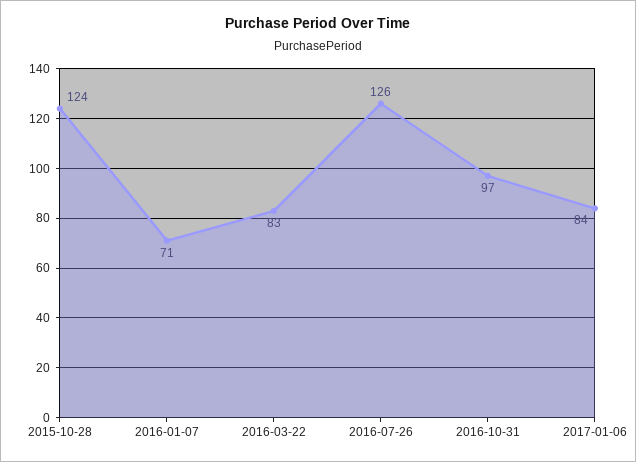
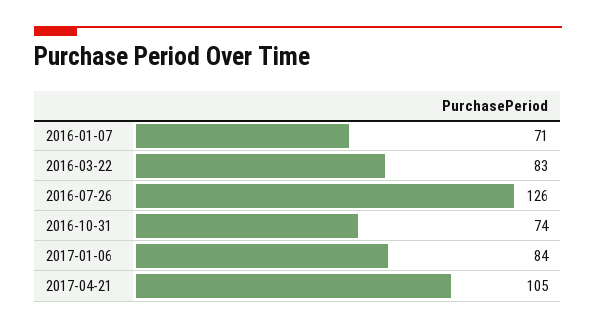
2015-10-28: 124 -> none
2016-10-31: 97 -> 74
2017-04-21: none -> 105

